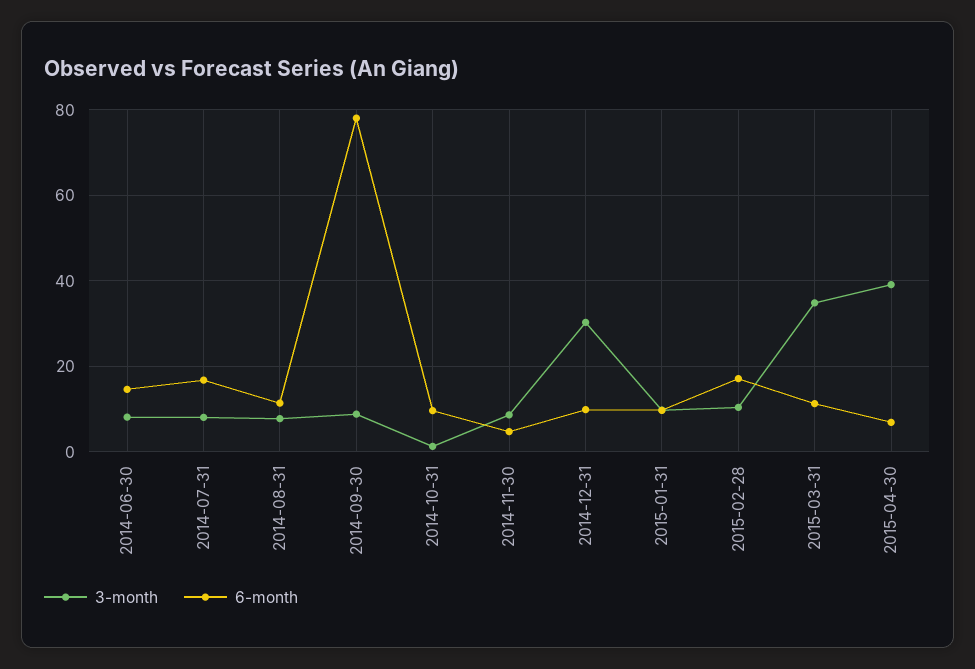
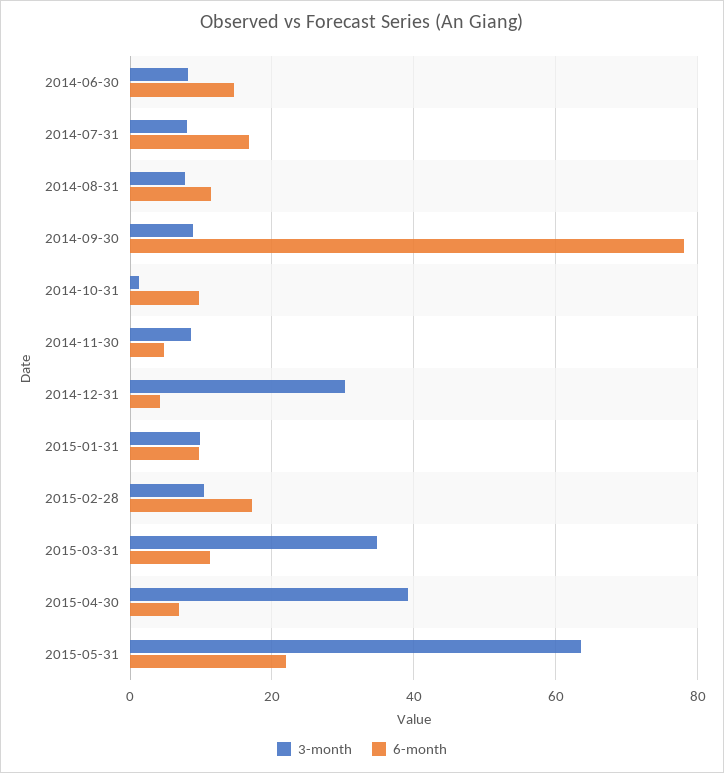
6-month, 2014-12-31: 10 -> 4
3-month, 2015-05-31: none -> 64
6-month, 2015-05-31: none -> 22

